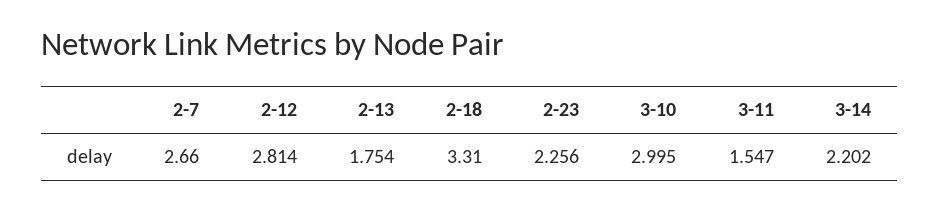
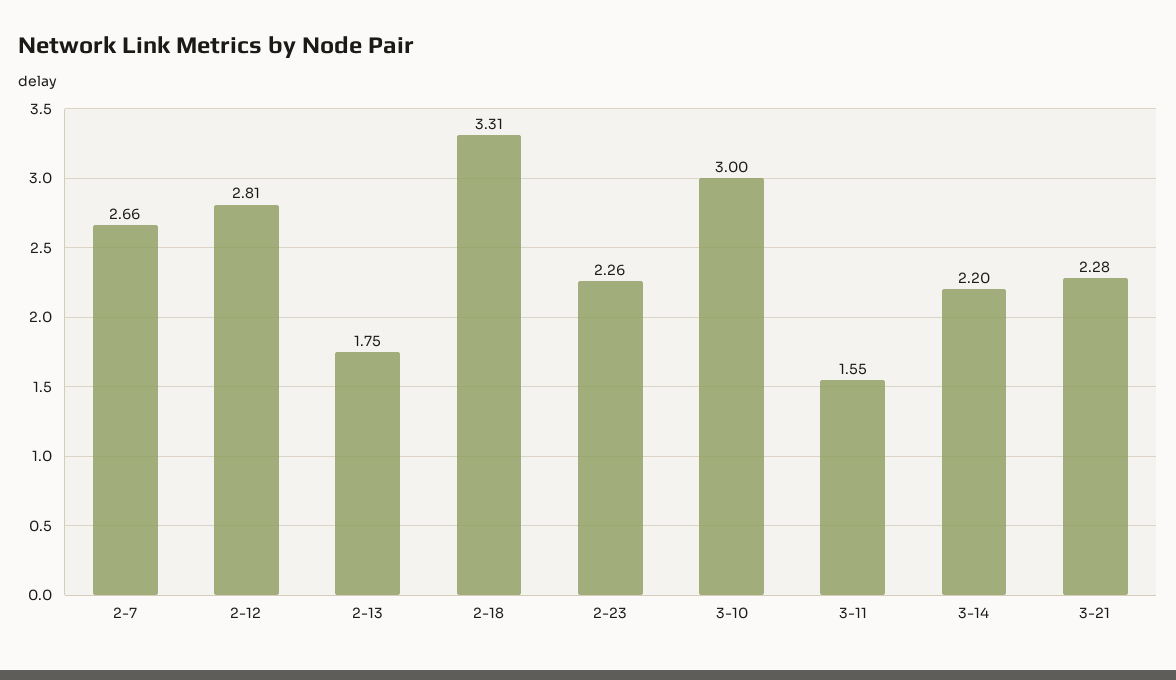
3-21: none -> 2.28

